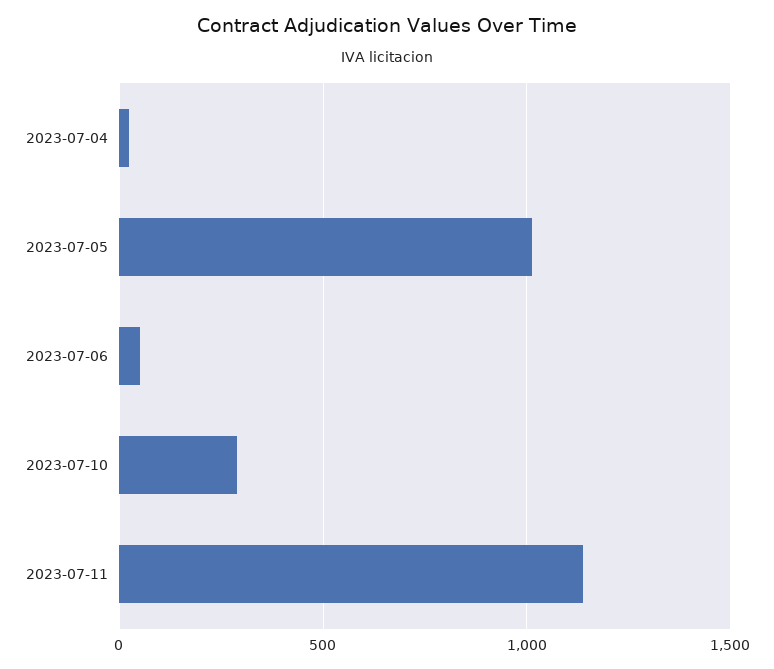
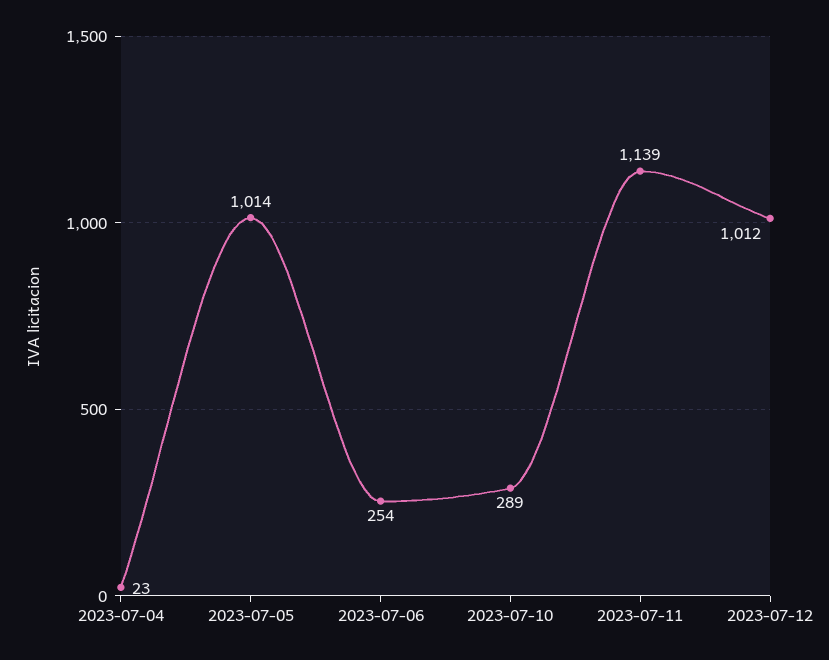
2023-07-06: 50 -> 254
2023-07-12: none -> 1012

